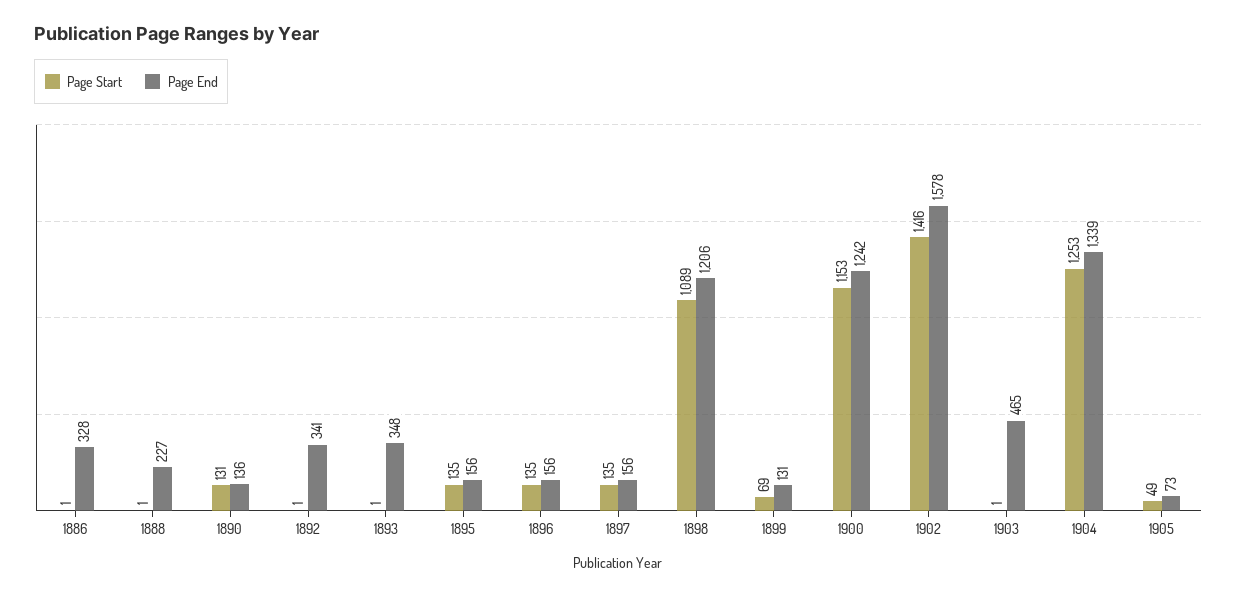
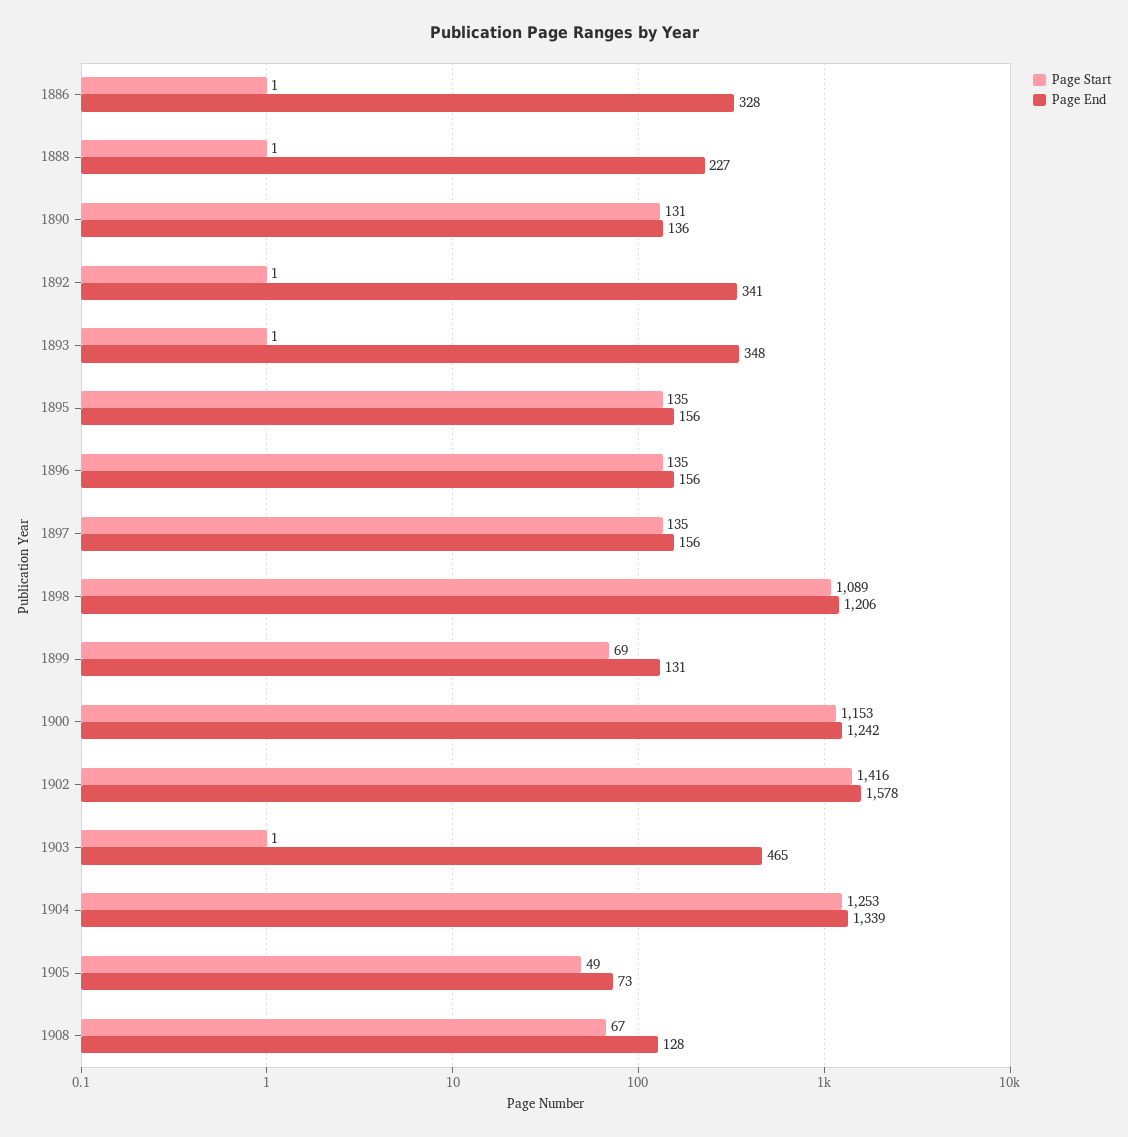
Page Start, 1908: none -> 67
Page End, 1908: none -> 128

